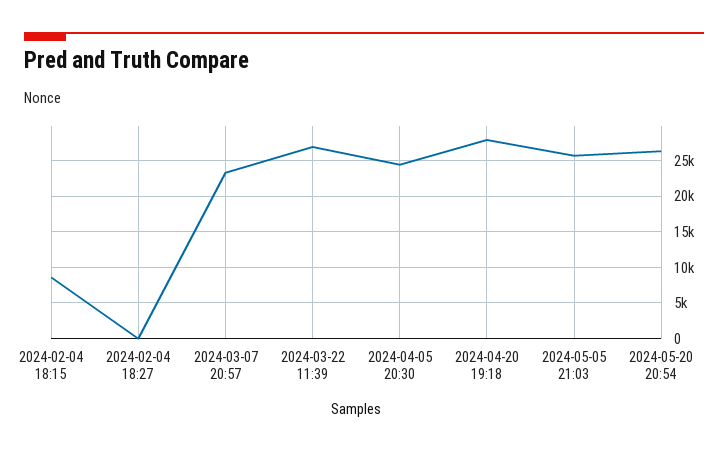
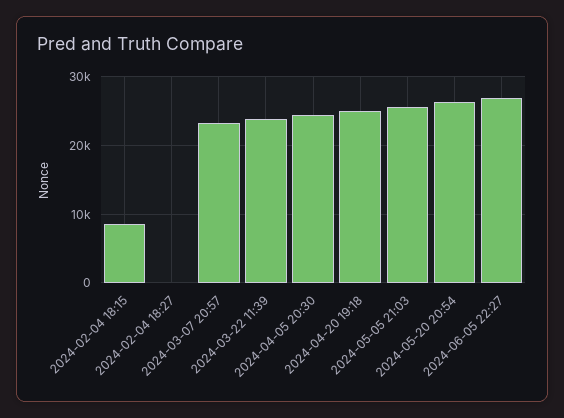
2024-03-22 11:39: 27000 -> 24000
2024-04-20 19:18: 28000 -> 25000
2024-06-05 22:27: none -> 27000

